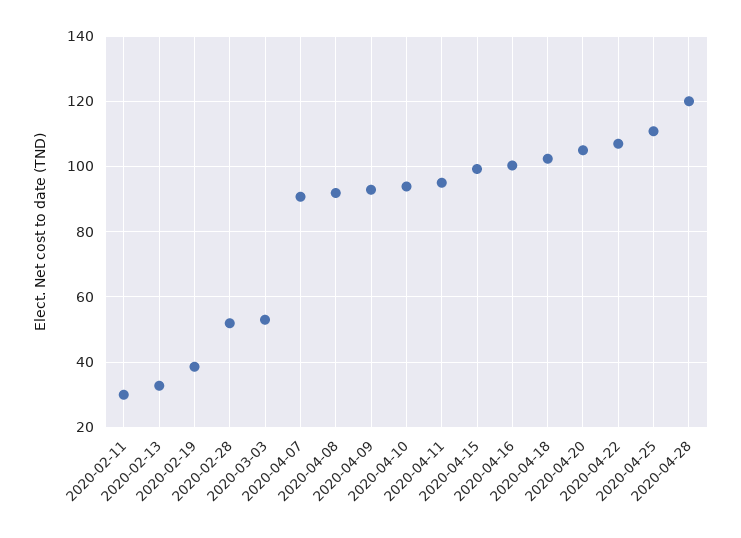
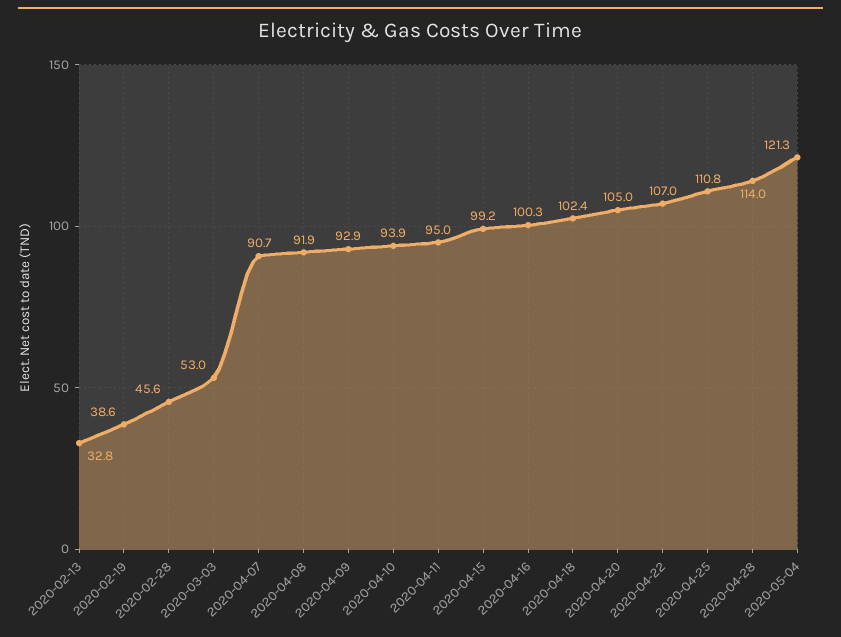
2020-02-11: 30 -> none
2020-02-28: 52 -> 45.6
2020-04-28: 120 -> 114
2020-05-04: none -> 121.3

